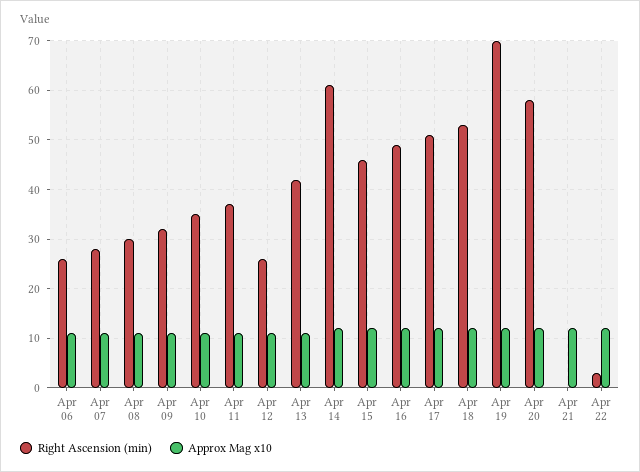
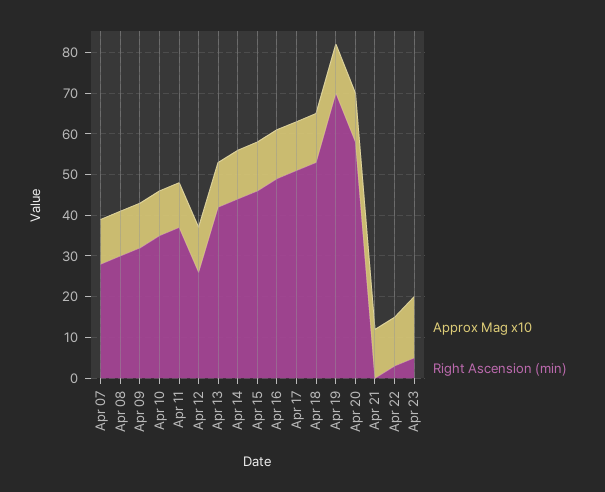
Right Ascension (min), Apr 06: 25 -> none
Approx Mag x10, Apr 06: 10 -> none
Right Ascension (min), Apr 14: 60 -> 45
Approx Mag x10, Apr 23: none -> 15
Right Ascension (min), Apr 23: none -> 5

